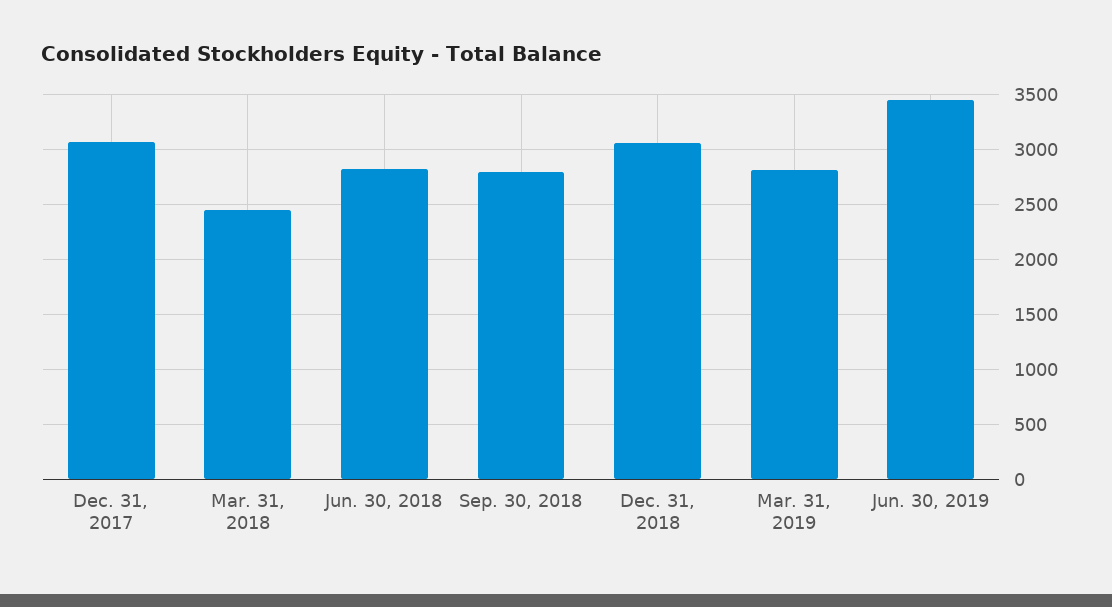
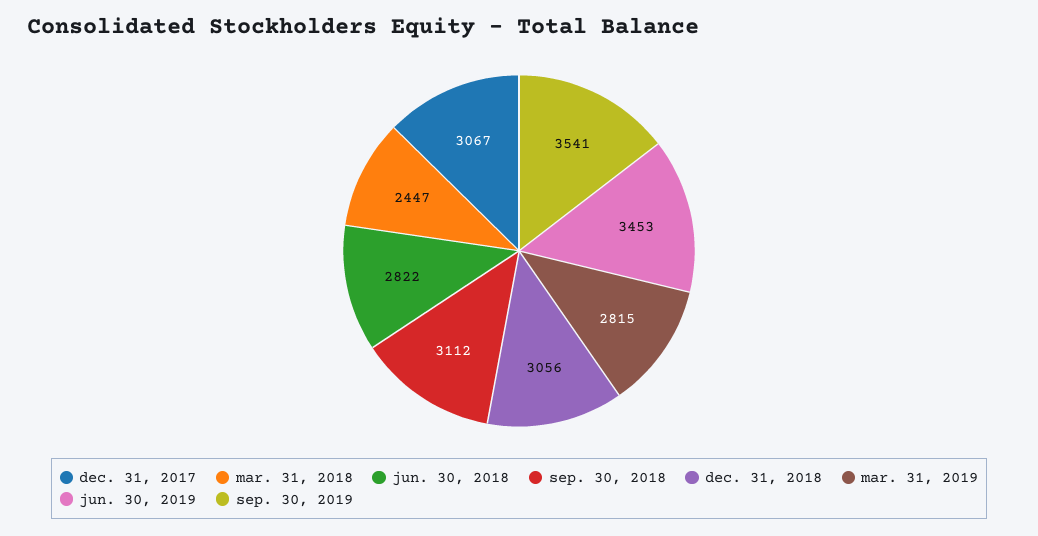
Sep. 30, 2018: 2800 -> 3112
sep. 30, 2019: none -> 3541

